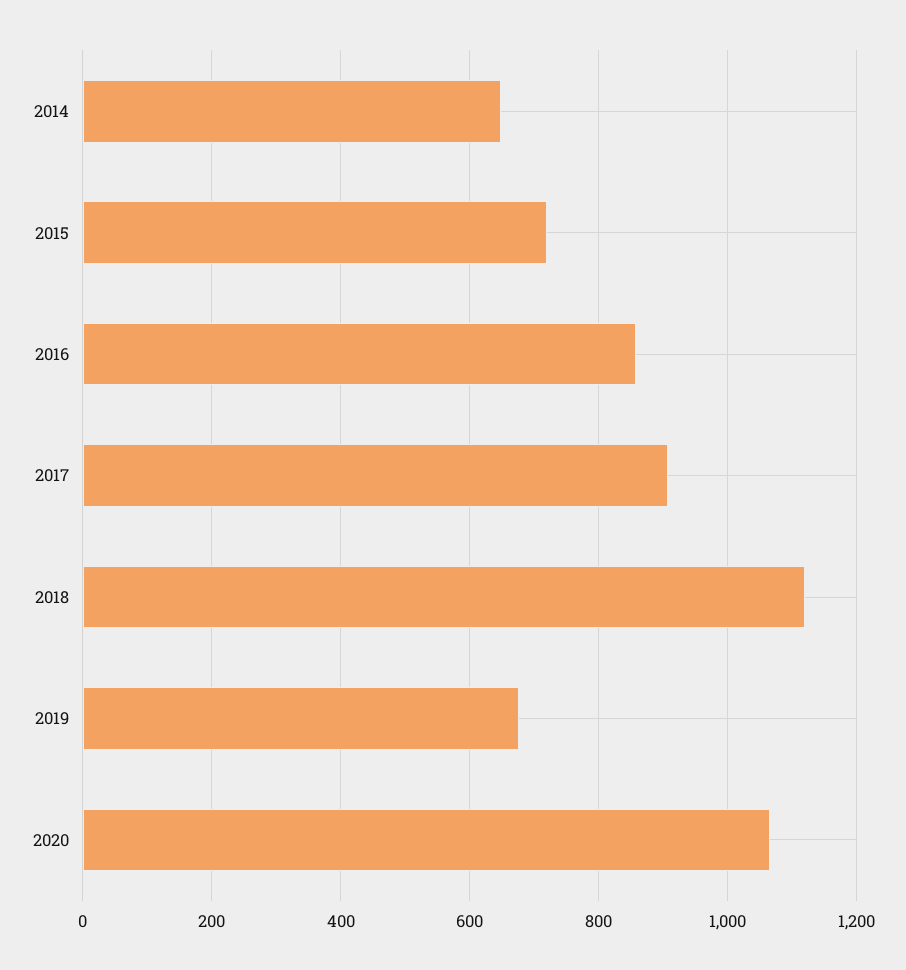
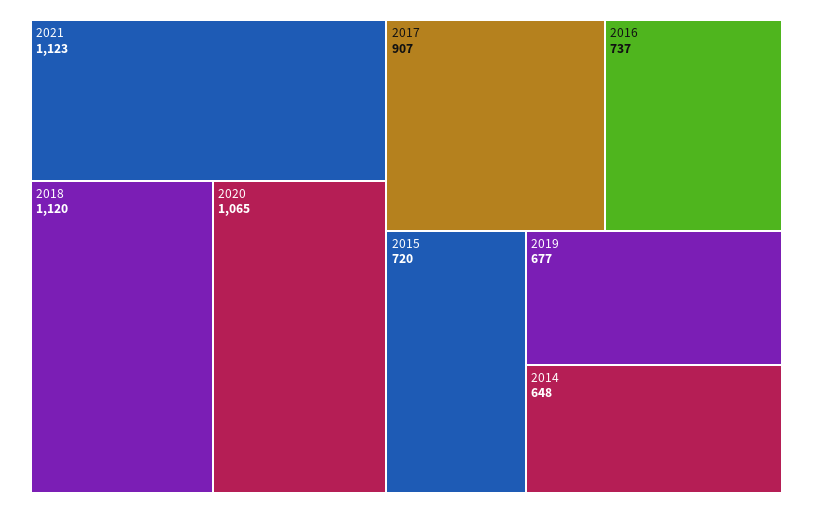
2016: 860 -> 737
2021: none -> 1123

